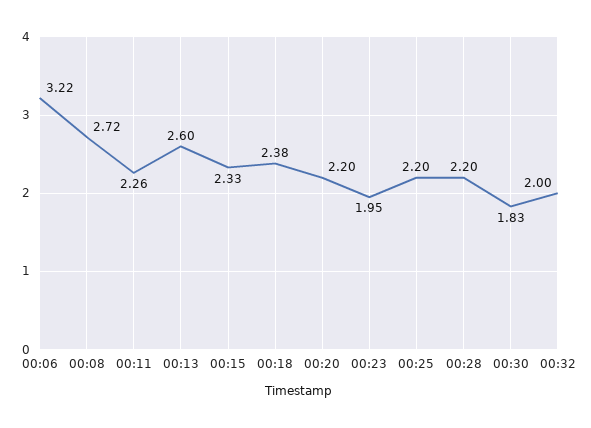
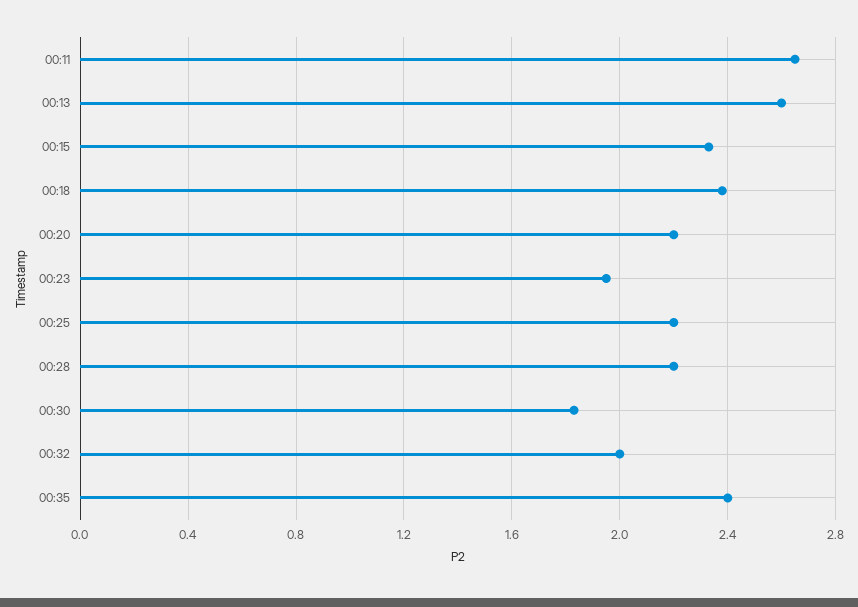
00:06: 3.22 -> none
00:08: 2.72 -> none
00:11: 2.26 -> 2.65
00:35: none -> 2.4

